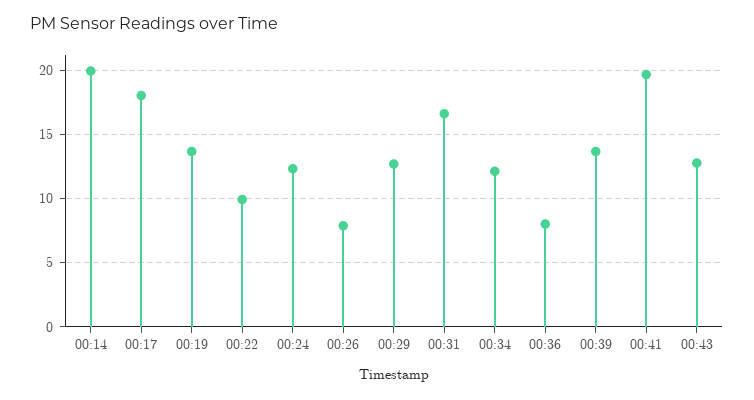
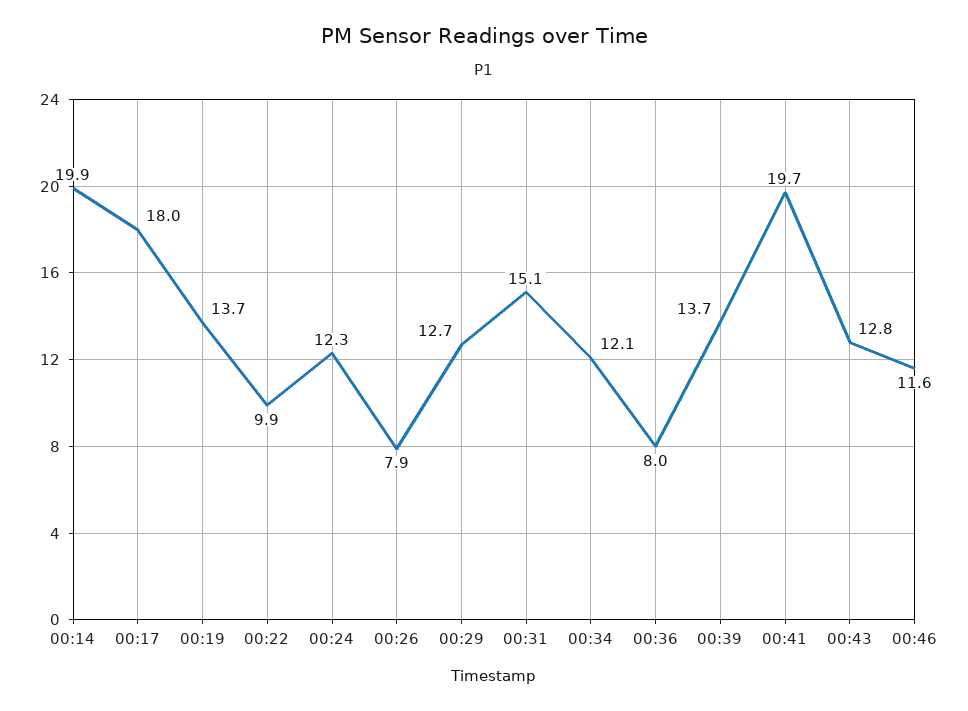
00:31: 16.5 -> 15.1
00:46: none -> 11.6

